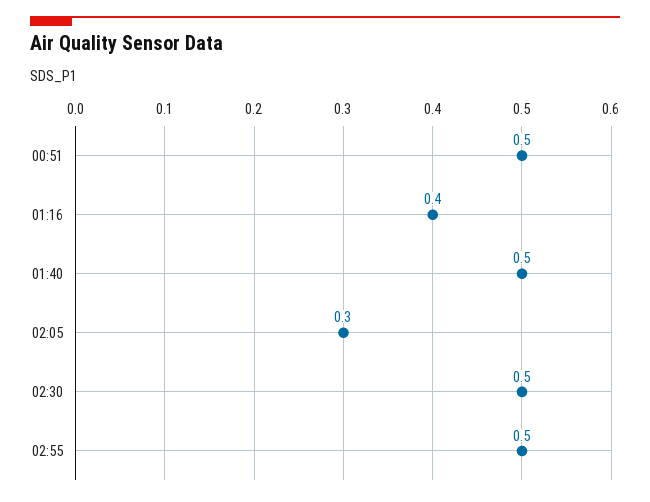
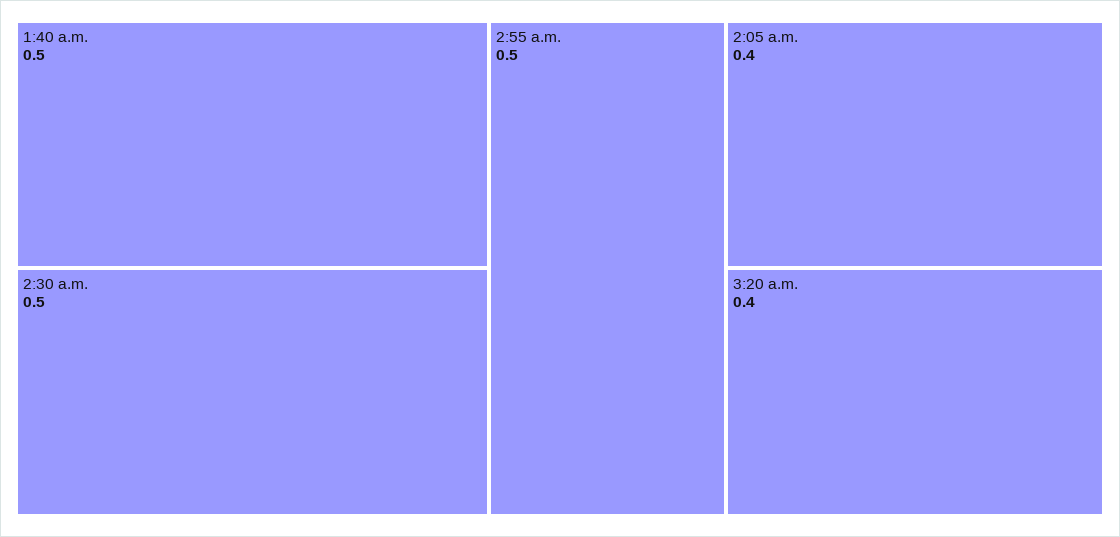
00:51: 0.5 -> none
01:16: 0.4 -> none
02:05: 0.3 -> 0.4
3:20 a.m.: none -> 0.4

